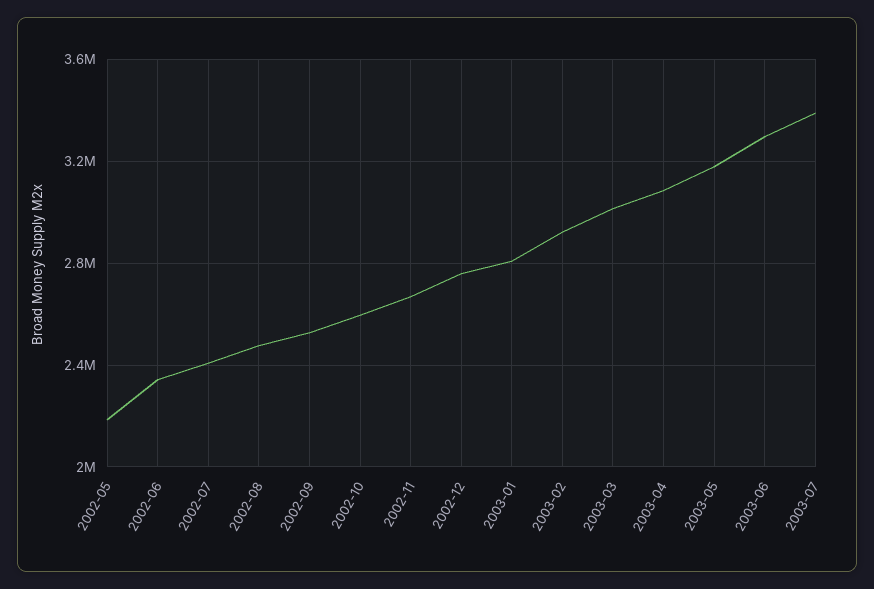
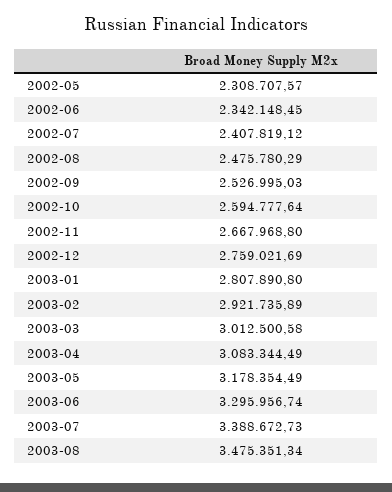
2002-05: 2200000 -> 2308707.57
2003-08: none -> 3475351.34

